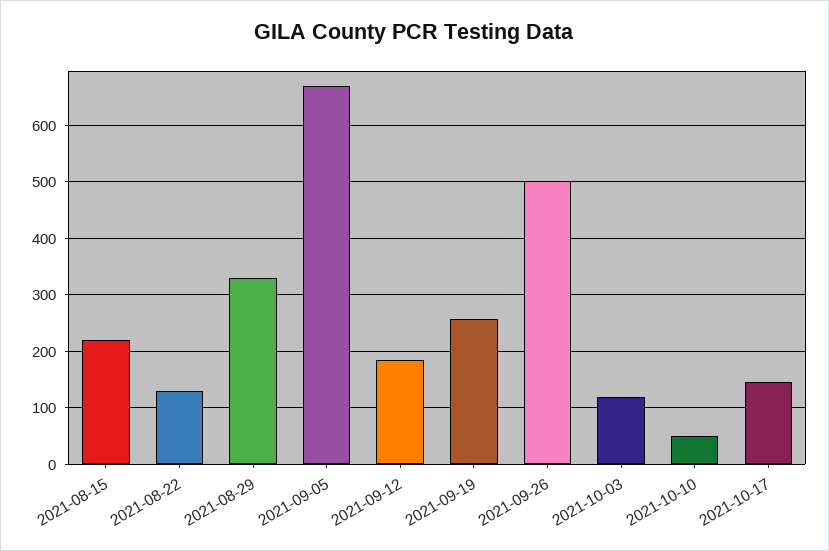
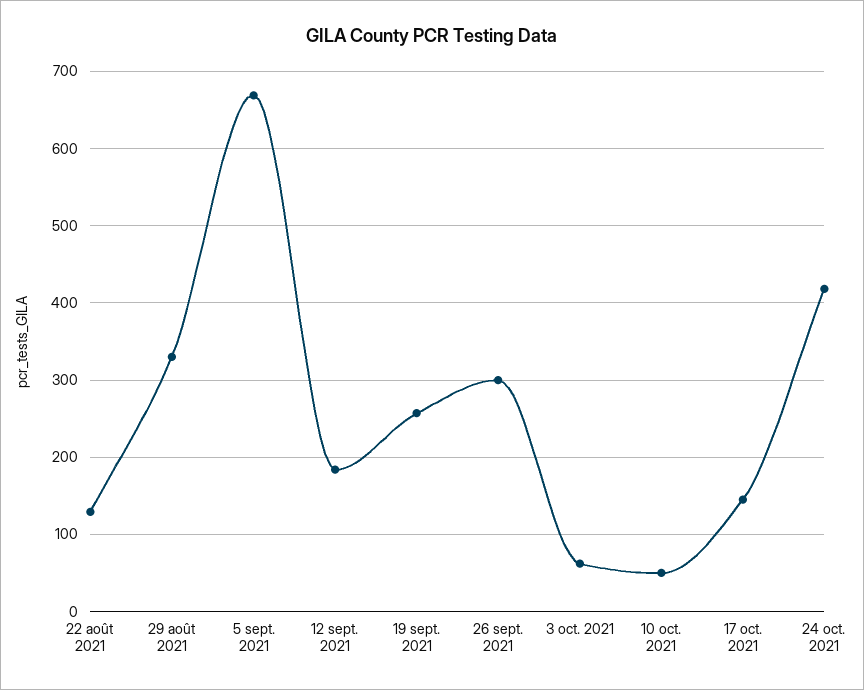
2021-08-15: 220 -> none
2021-09-26: 500 -> 300
2021-10-03: 120 -> 60
24 oct. 2021: none -> 420

